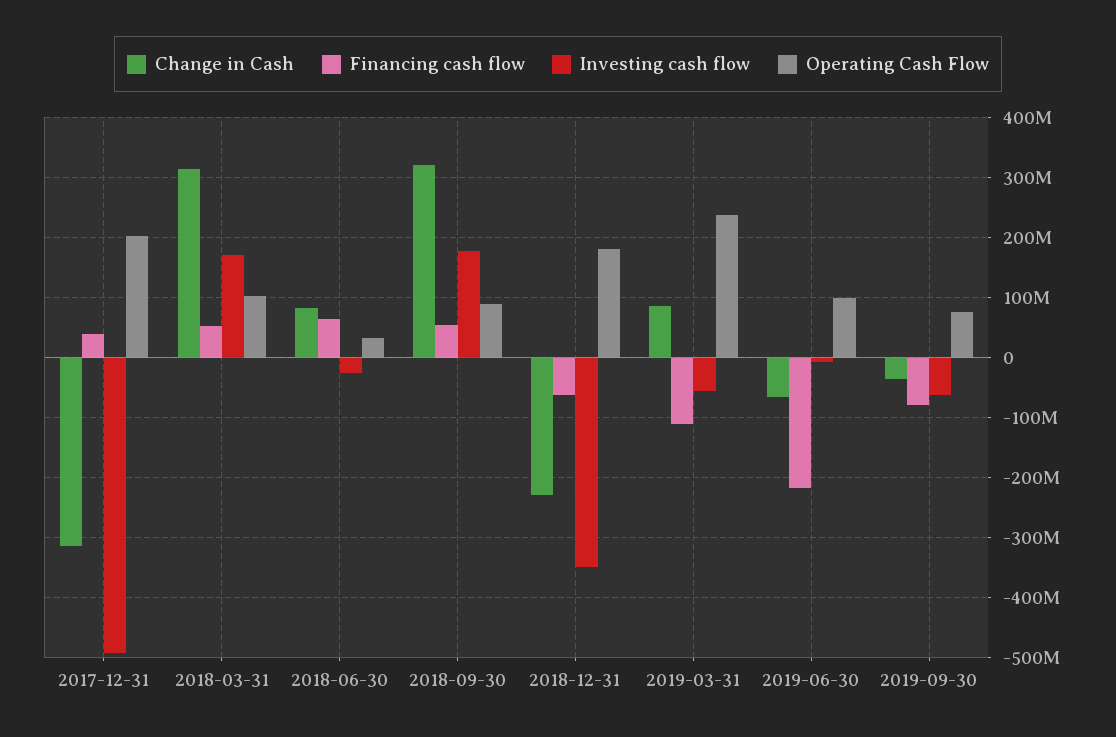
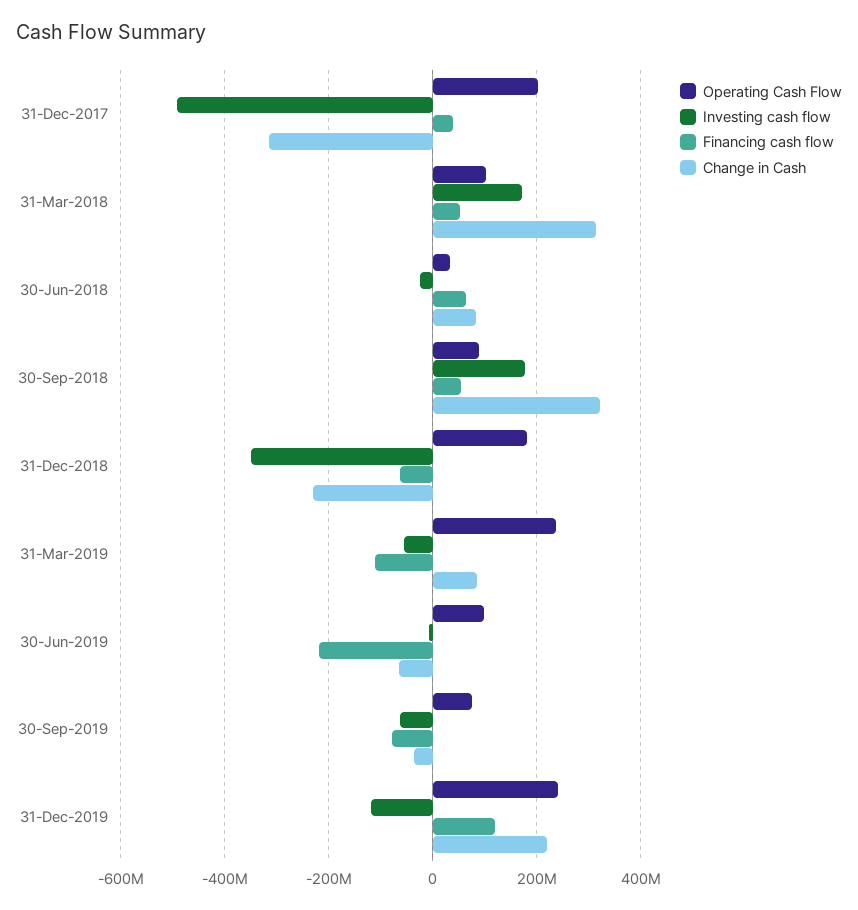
Operating Cash Flow, 31-Dec-2019: none -> 240000000
Investing cash flow, 31-Dec-2019: none -> -120000000
Financing cash flow, 31-Dec-2019: none -> 120000000
Change in Cash, 31-Dec-2019: none -> 220000000

